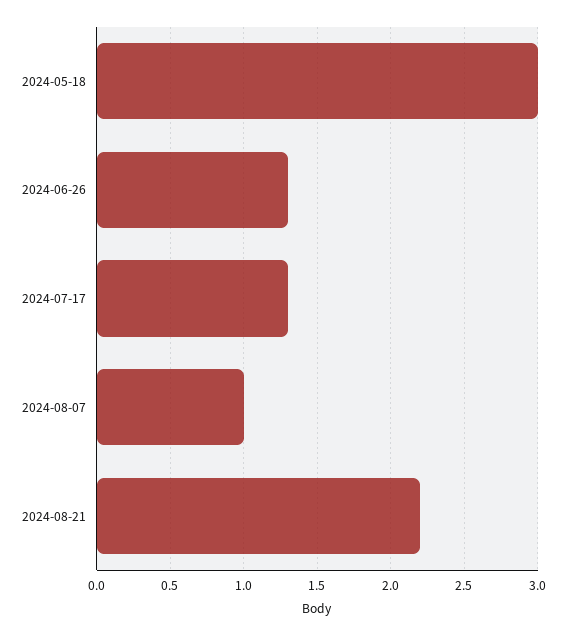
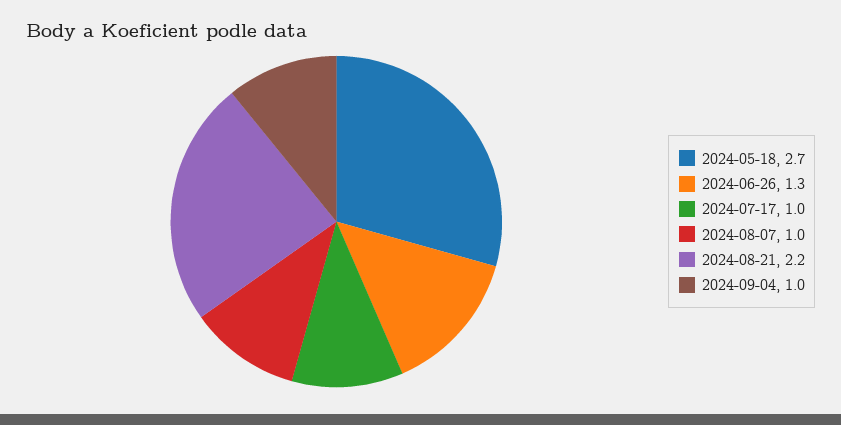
2024-05-18: 3 -> 2.7
2024-07-17: 1.3 -> 1
2024-09-04: none -> 1

